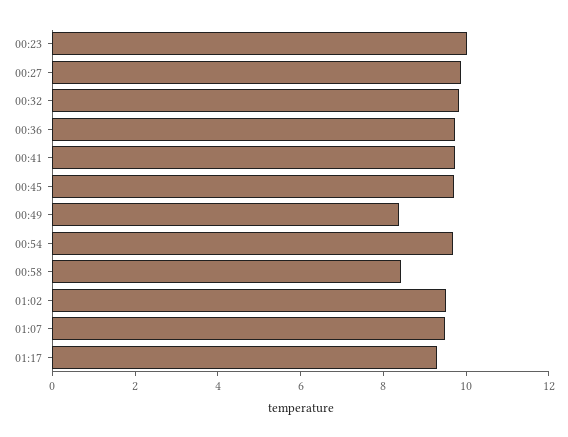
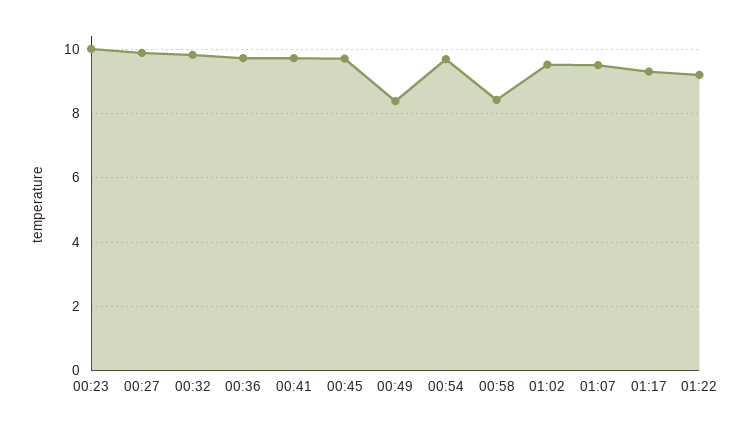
01:22: none -> 9.2

